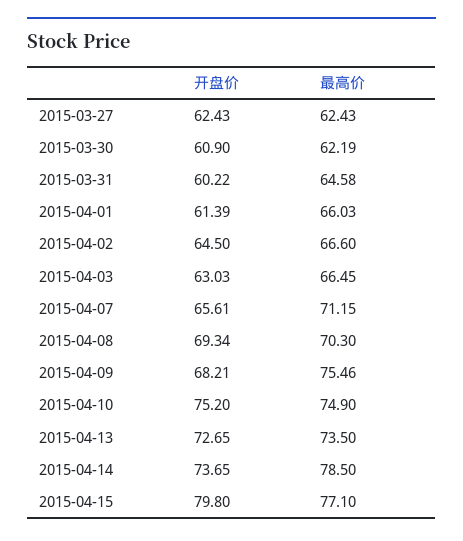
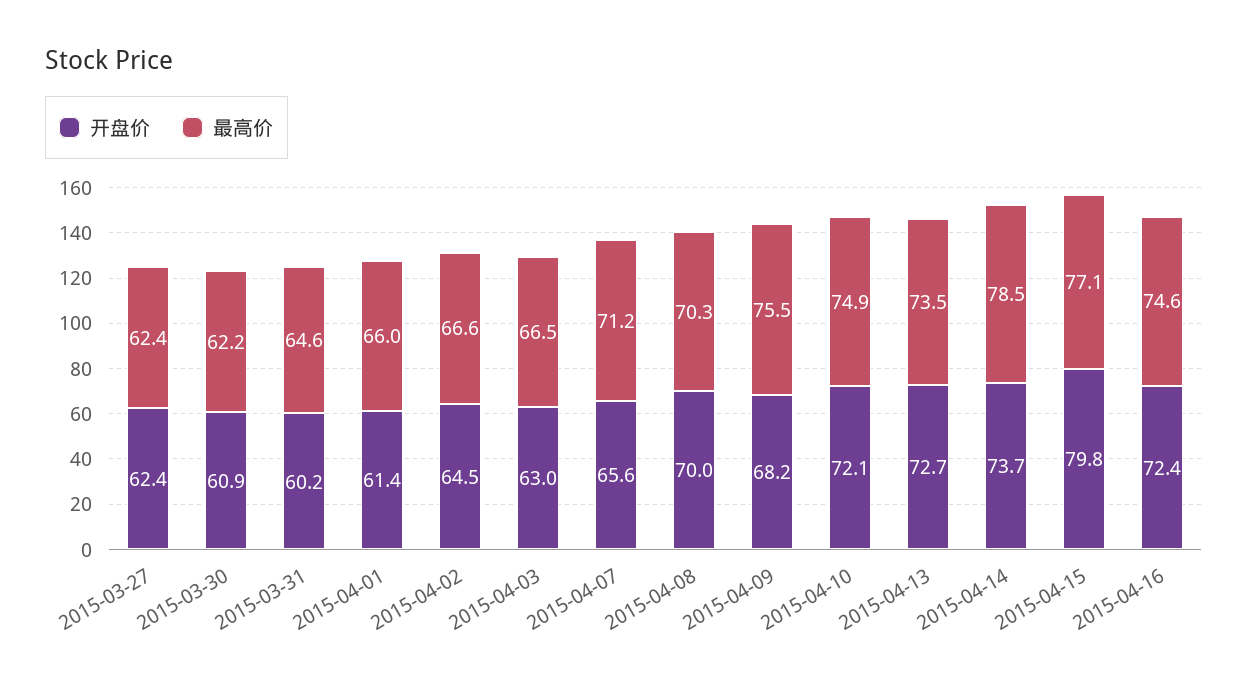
开盘价, 2015-04-08: 69.34 -> 70
开盘价, 2015-04-10: 75.2 -> 72.1
开盘价, 2015-04-16: none -> 72.4
最高价, 2015-04-16: none -> 74.6

